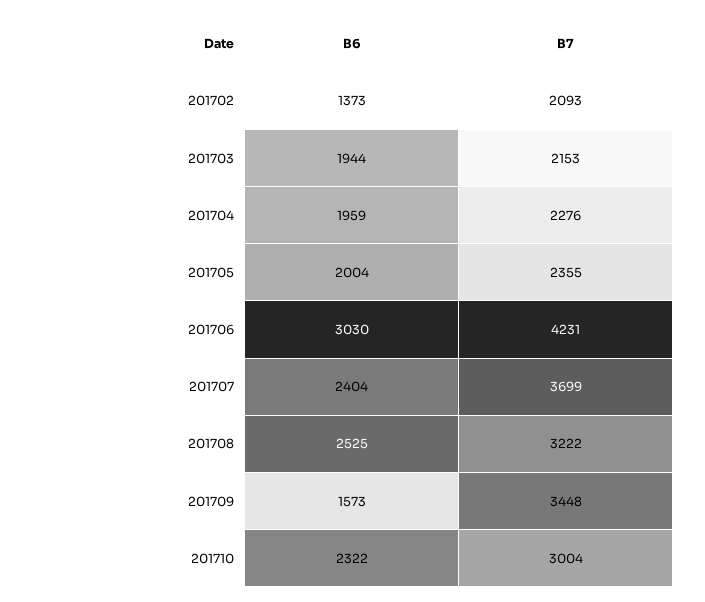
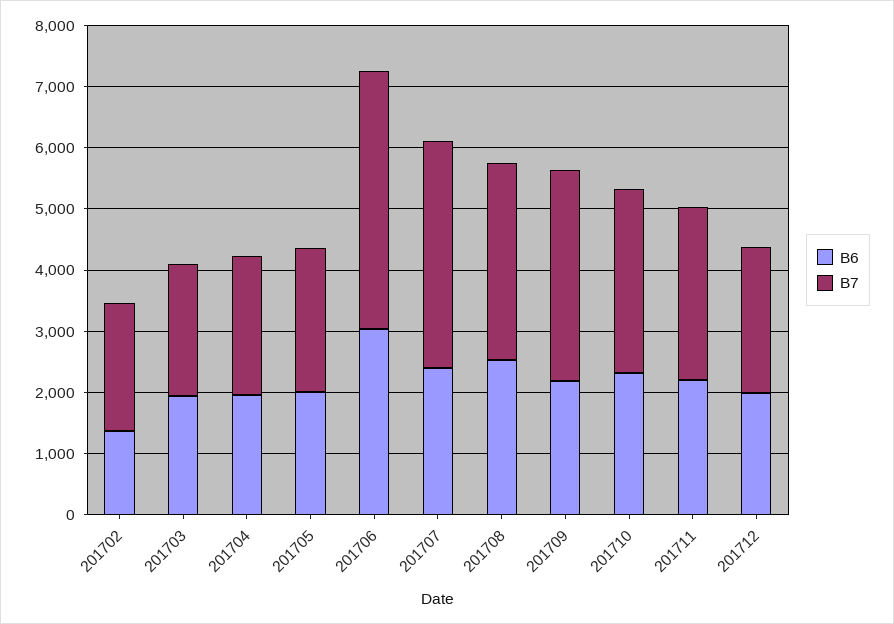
B6, 201709: 1573 -> 2200
B6, 201711: none -> 2200
B7, 201711: none -> 2800
B6, 201712: none -> 2000
B7, 201712: none -> 2400

